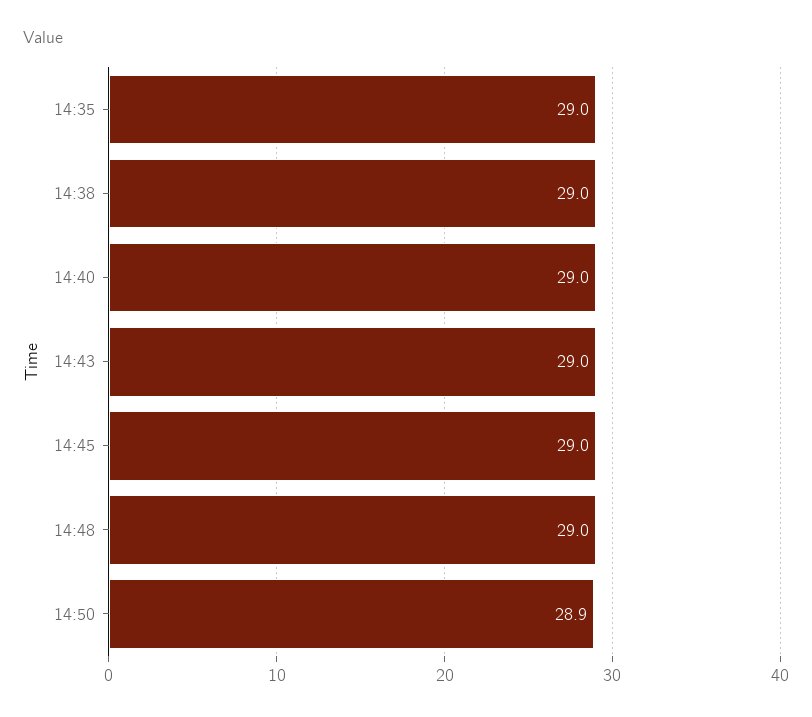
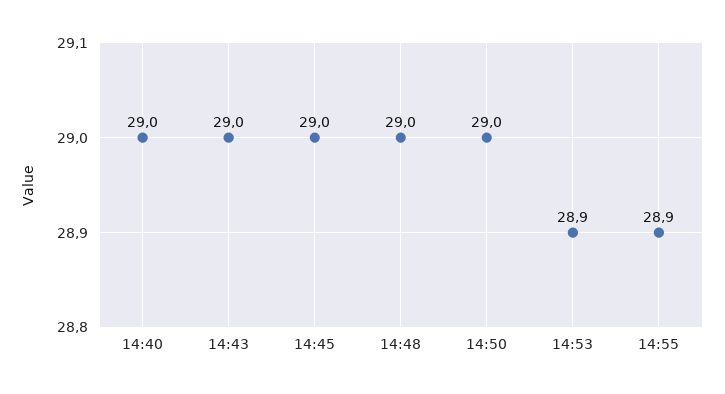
14:35: 29 -> none
14:38: 29 -> none
14:50: 28.9 -> 29
14:53: none -> 28.9
14:55: none -> 28.9

